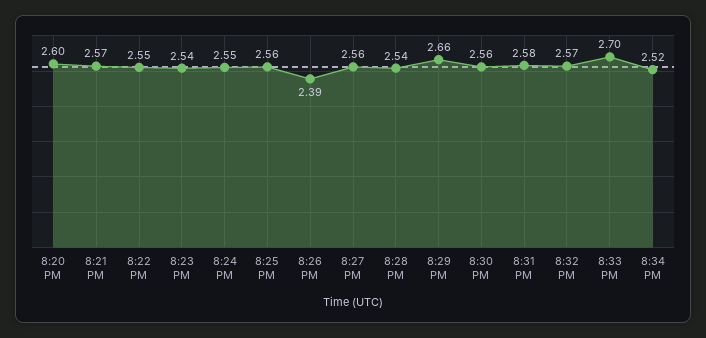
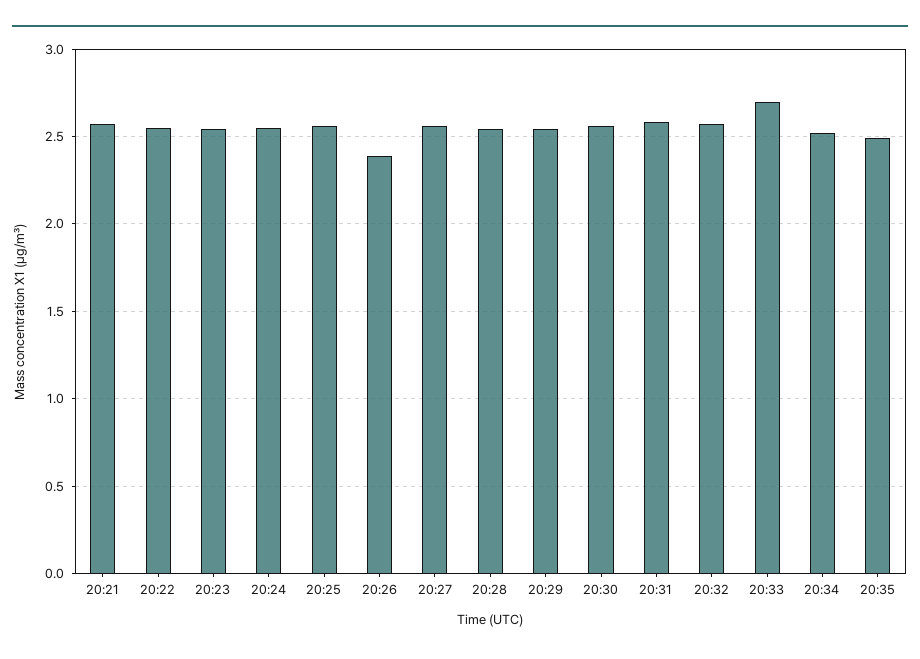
8:20 PM: 2.6 -> none
8:29 PM: 2.66 -> 2.55
20:35: none -> 2.5

